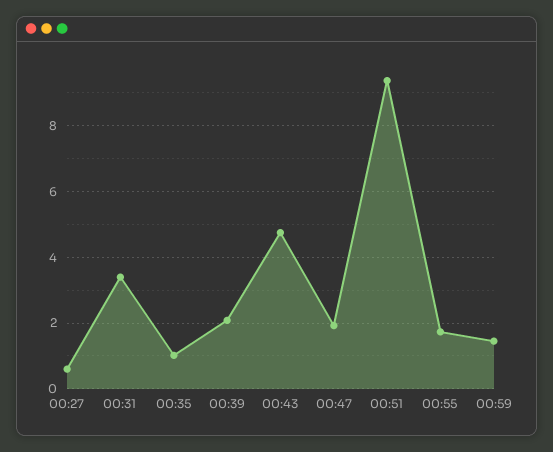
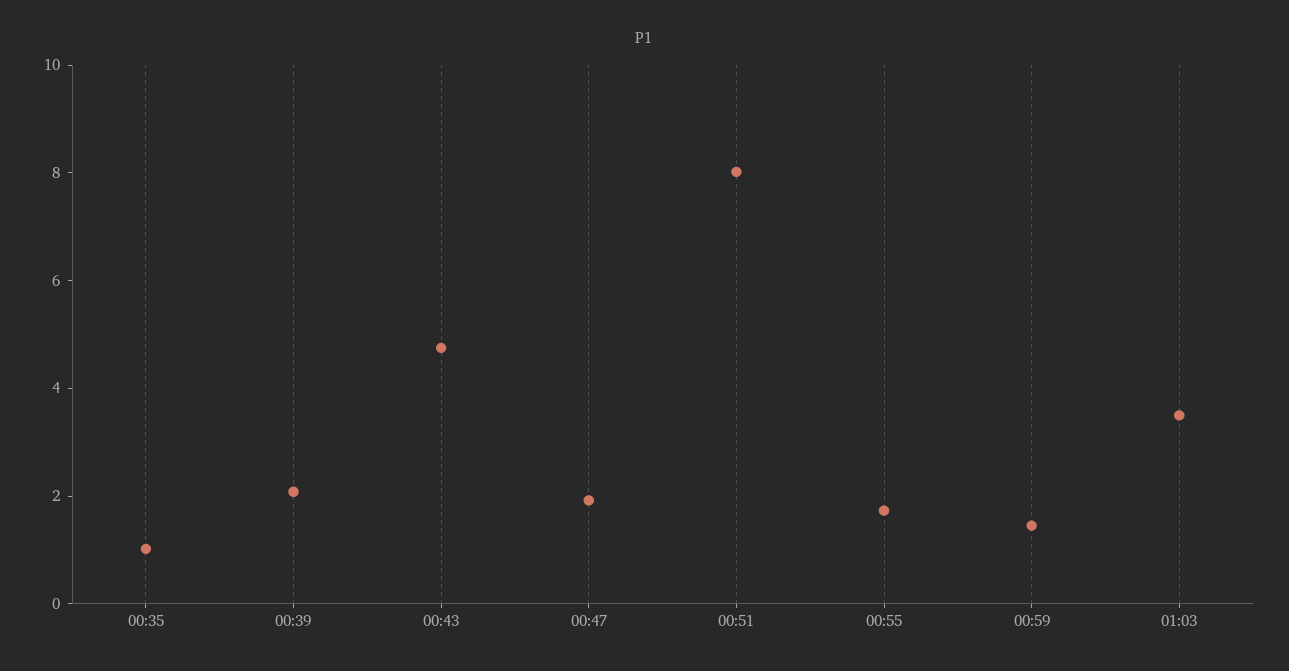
00:27: 0.6 -> none
00:31: 3.4 -> none
00:51: 9.4 -> 8
01:03: none -> 3.5

